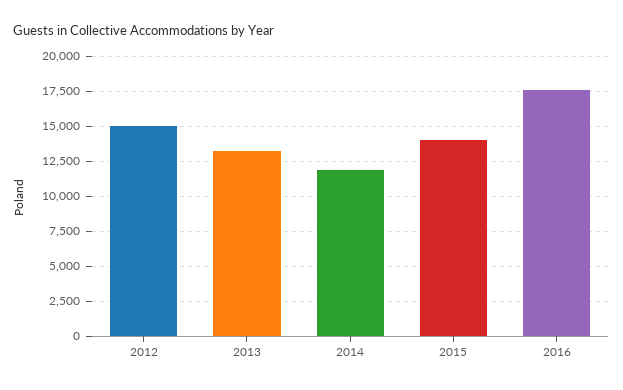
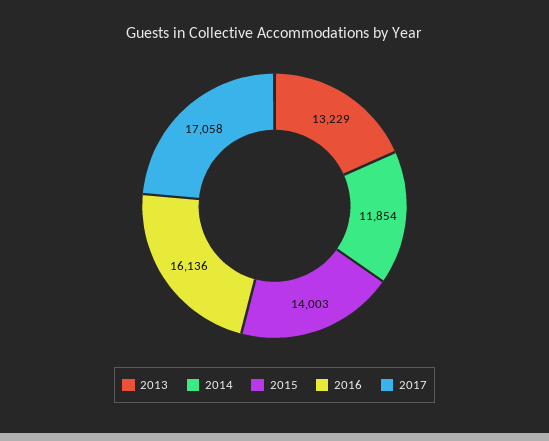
2012: 15000 -> none
2016: 17500 -> 16136
2017: none -> 17058

